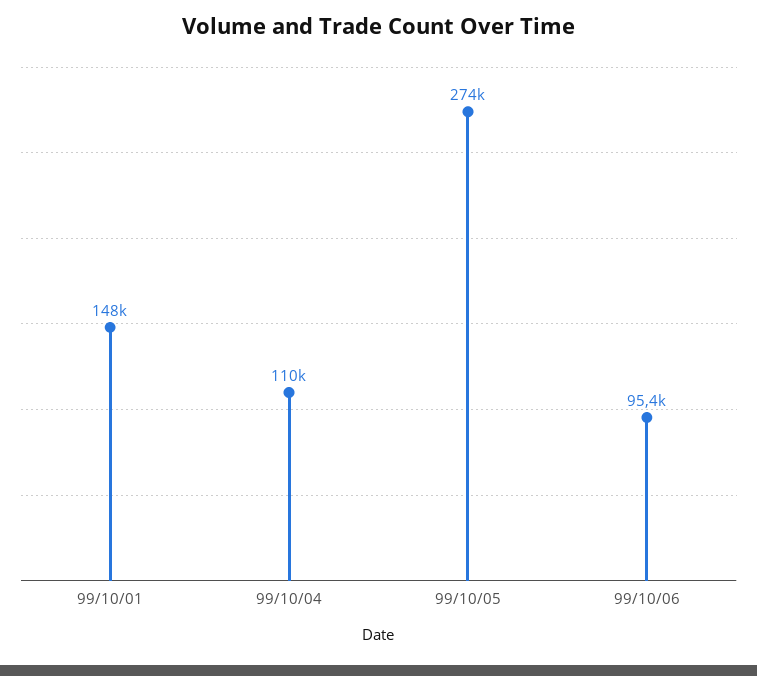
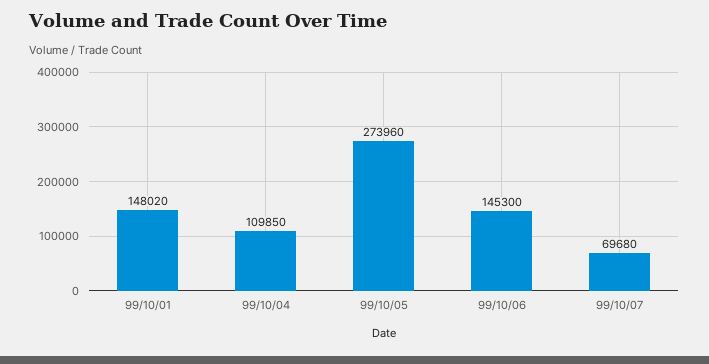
99/10/06: 95400 -> 145300
99/10/07: none -> 69680

